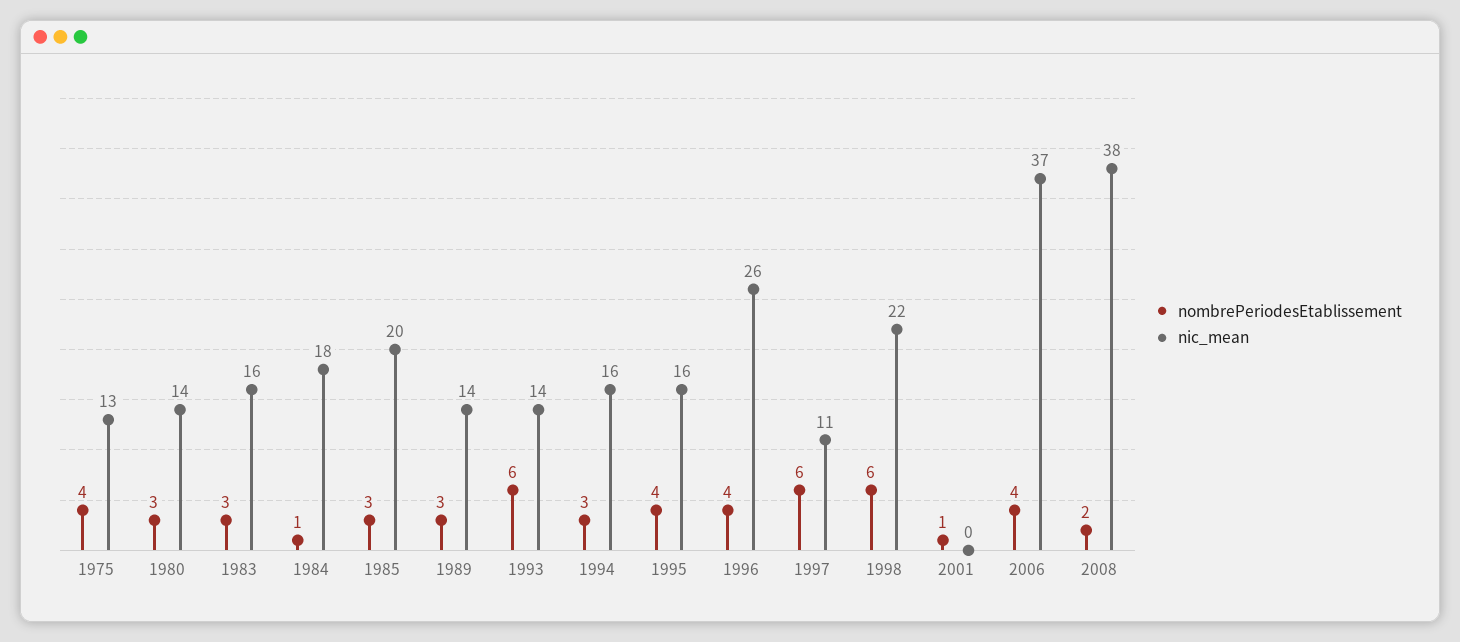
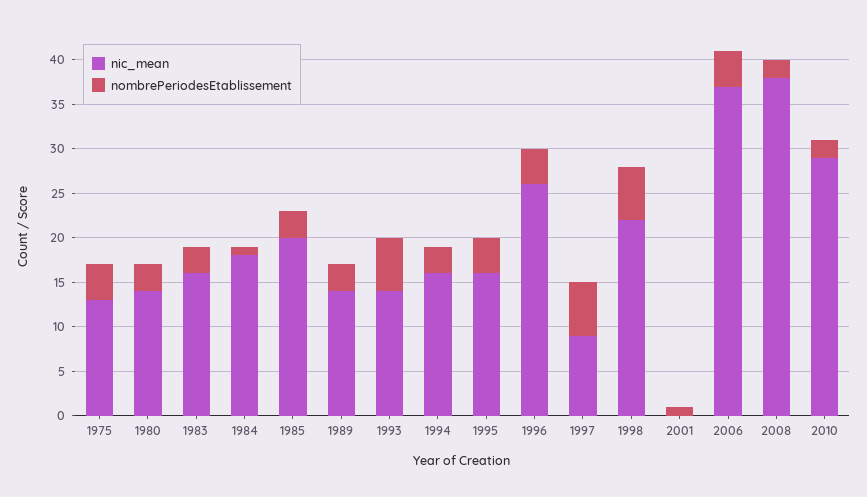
nic_mean, 1997: 11 -> 9
nic_mean, 2010: none -> 29
nombrePeriodesEtablissement, 2010: none -> 2

